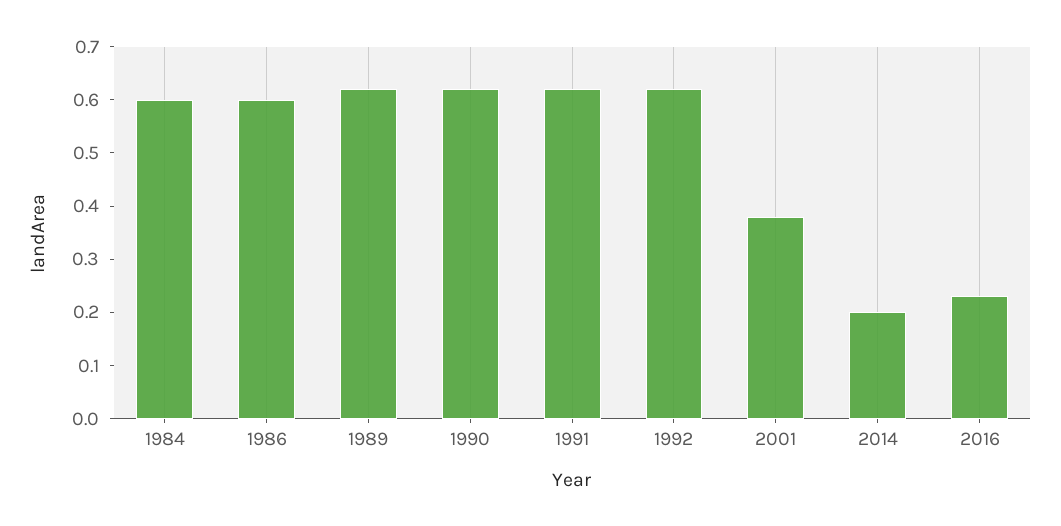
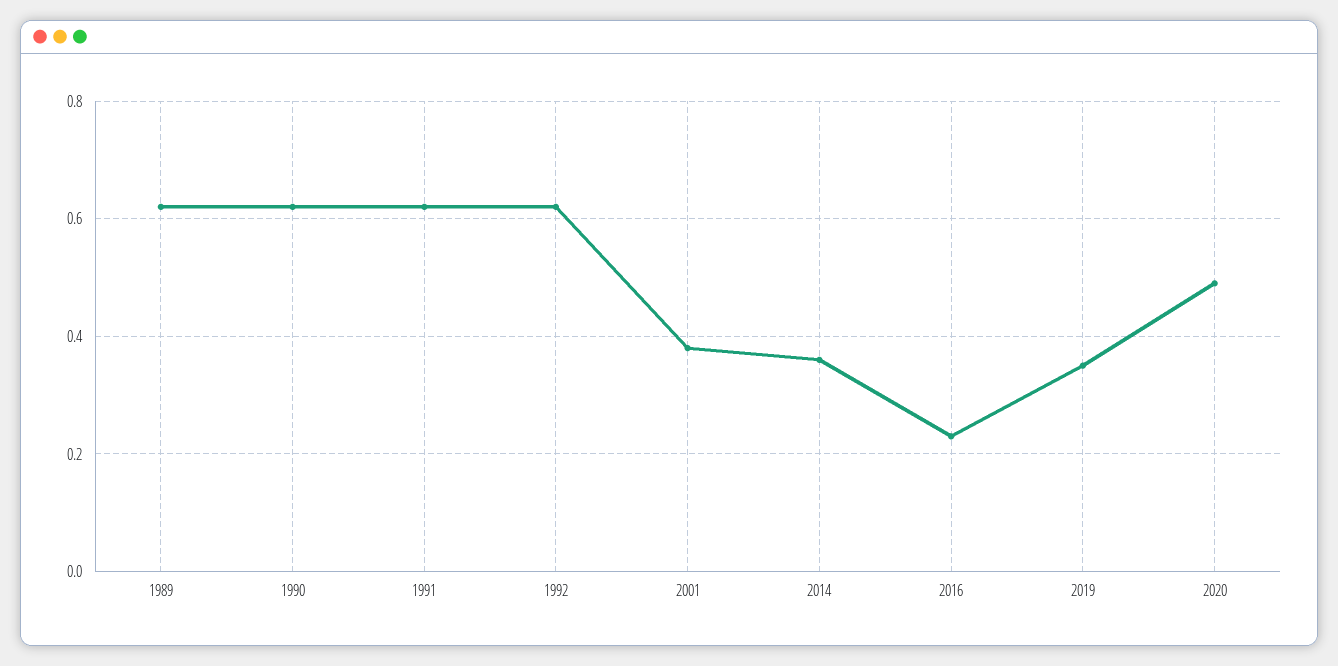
1984: 0.6 -> none
1986: 0.6 -> none
2014: 0.2 -> 0.35
2019: none -> 0.35
2020: none -> 0.5

